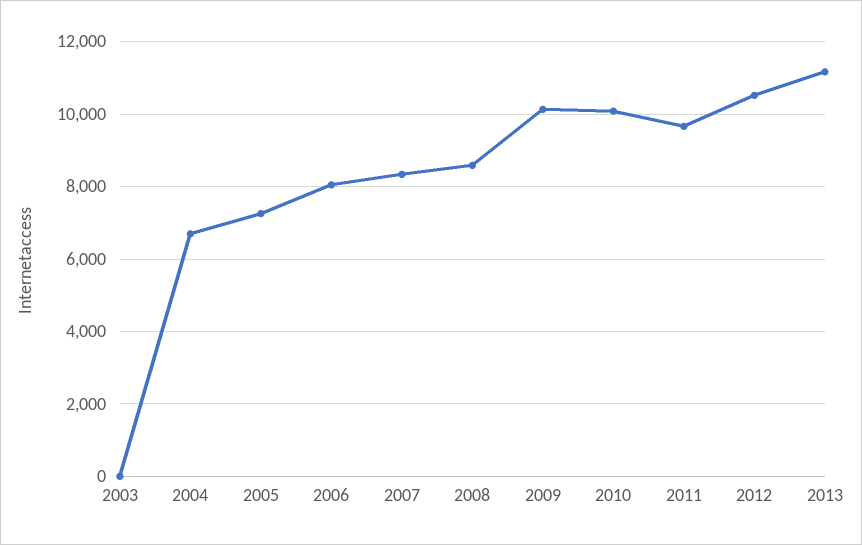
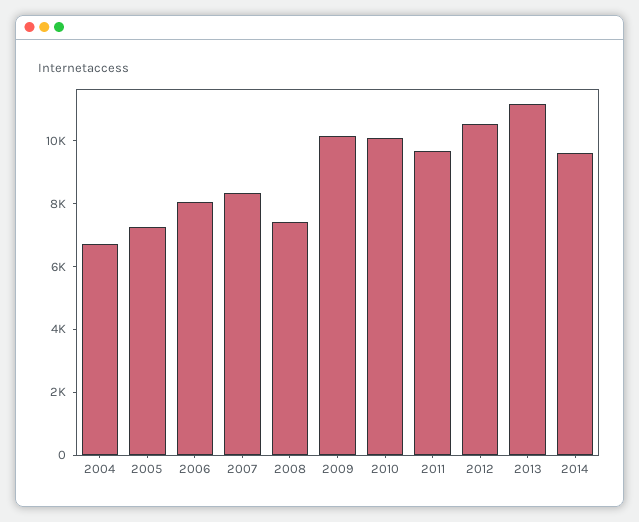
2003: 0 -> none
2008: 8600 -> 7500
2014: none -> 9500

